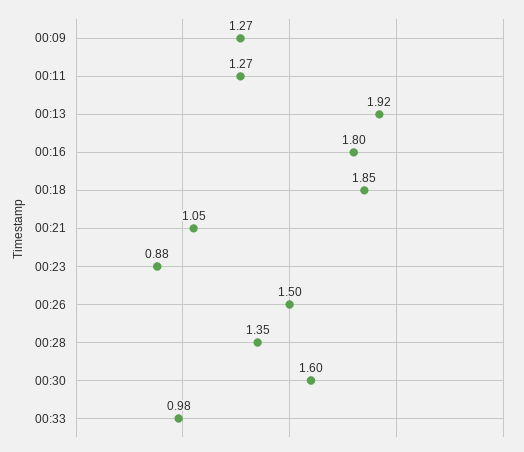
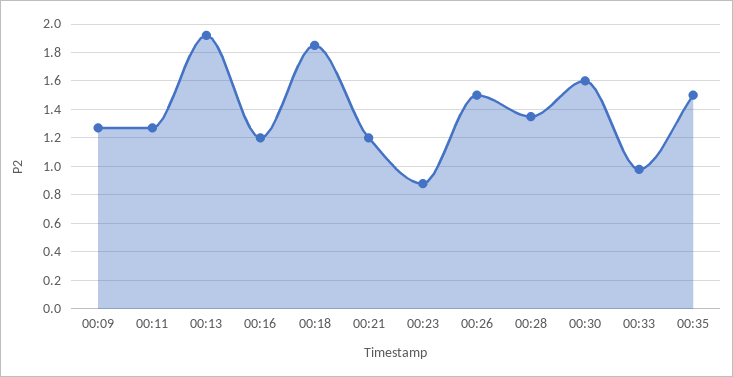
00:16: 1.8 -> 1.2
00:21: 1.05 -> 1.2
00:35: none -> 1.5

